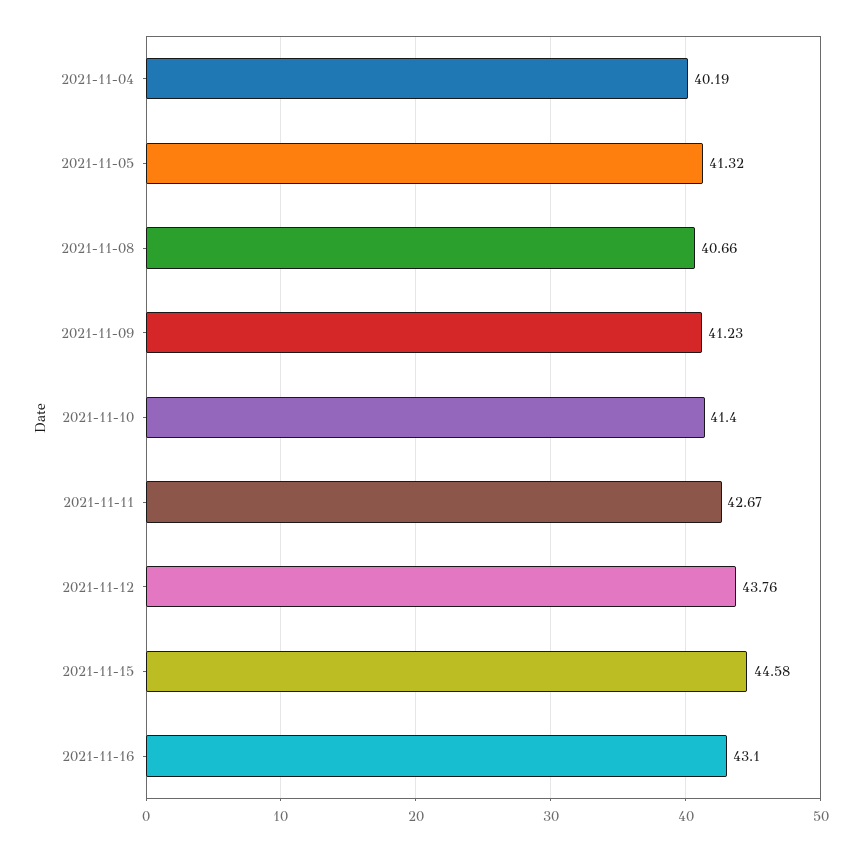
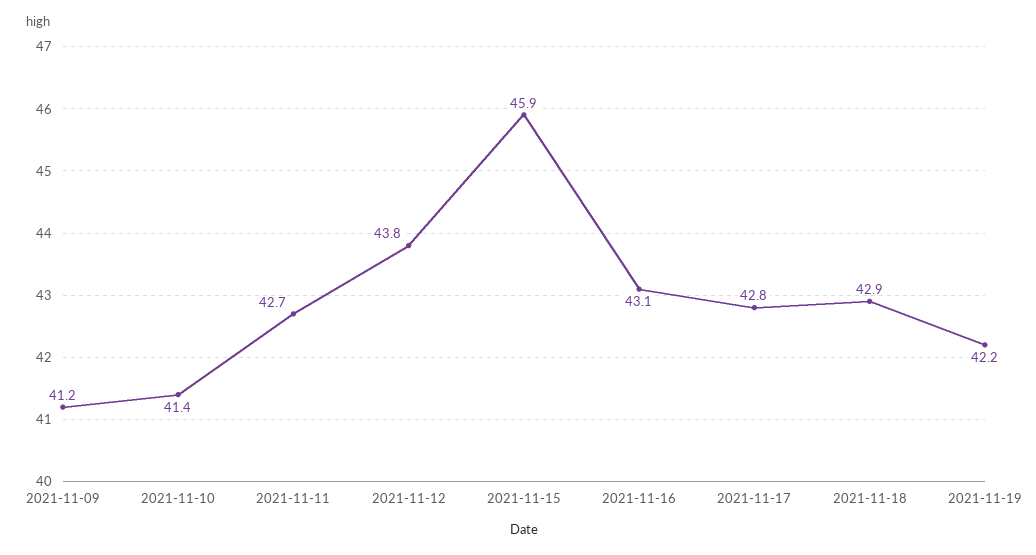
2021-11-04: 40.19 -> none
2021-11-05: 41.32 -> none
2021-11-08: 40.66 -> none
2021-11-15: 44.58 -> 45.9
2021-11-17: none -> 42.8
2021-11-18: none -> 42.9
2021-11-19: none -> 42.2

